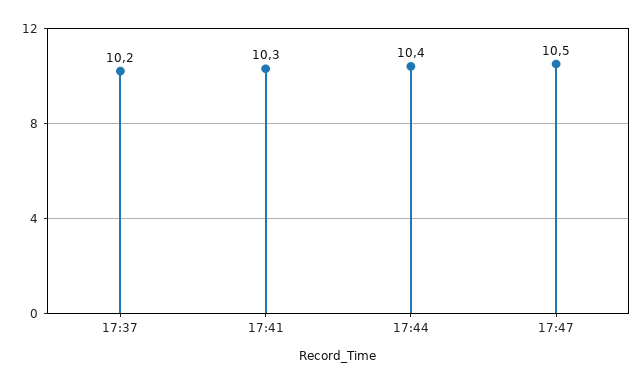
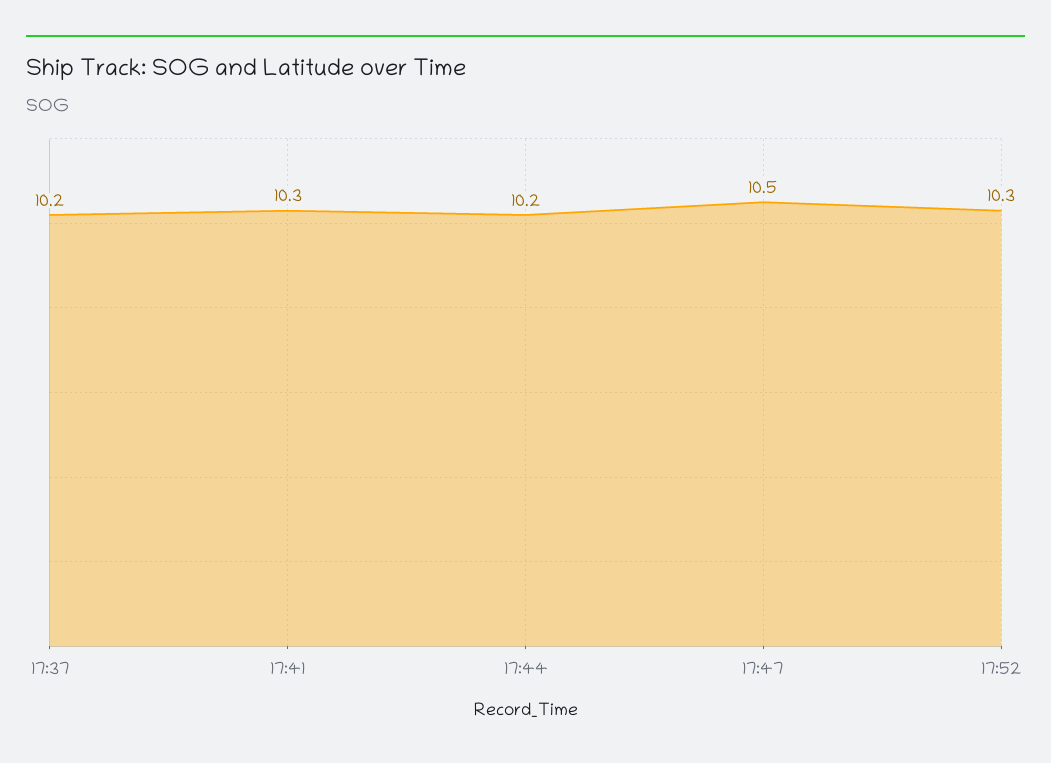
17:44: 10.4 -> 10.2
17:52: none -> 10.3

